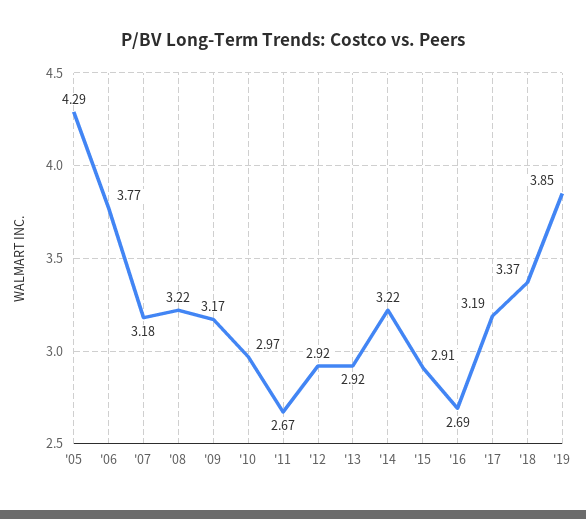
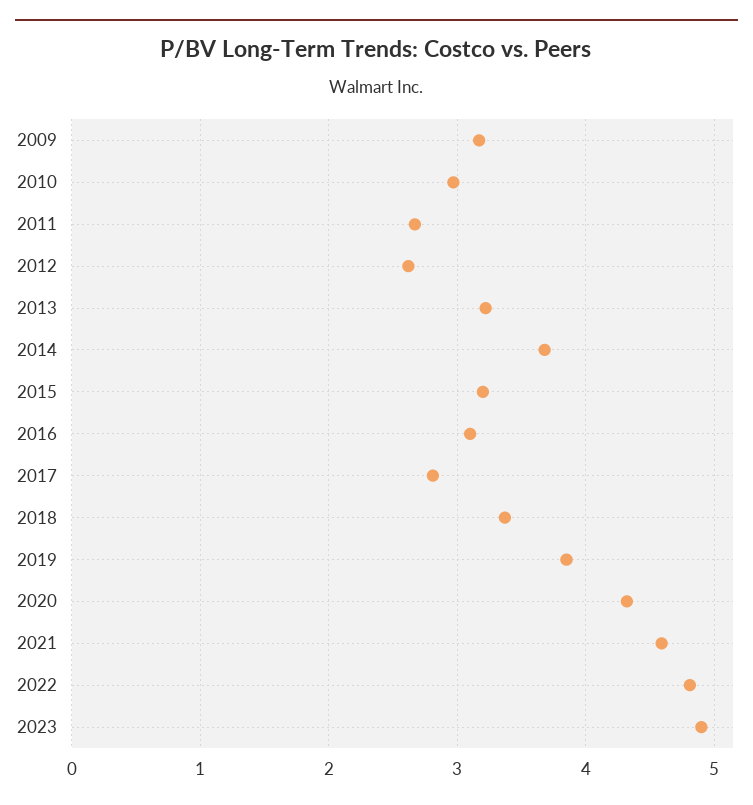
'05: 4.29 -> none
'06: 3.77 -> none
'07: 3.18 -> none
'08: 3.22 -> none
'12: 2.92 -> 2.6
'13: 2.92 -> 3.2
'14: 3.22 -> 3.7
'15: 2.91 -> 3.2
'16: 2.69 -> 3.1
'17: 3.19 -> 2.8
2020: none -> 4.3
2021: none -> 4.6
2022: none -> 4.8
2023: none -> 4.9

